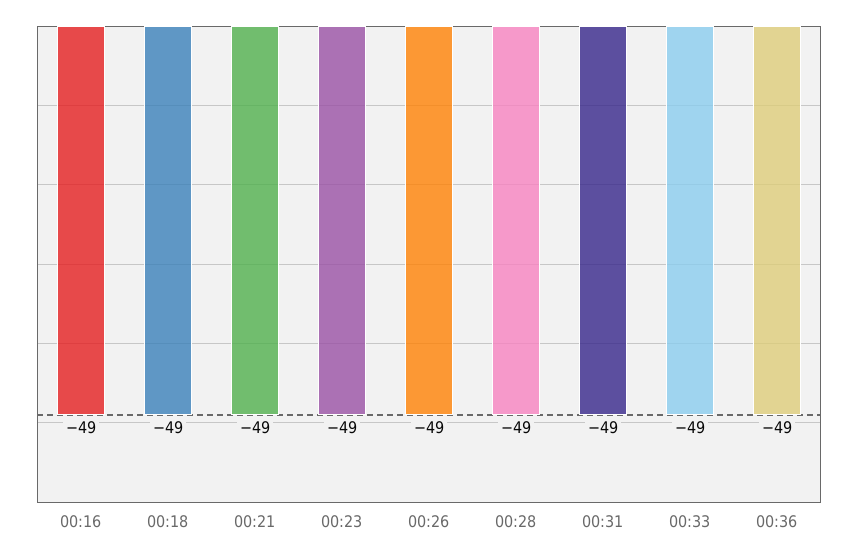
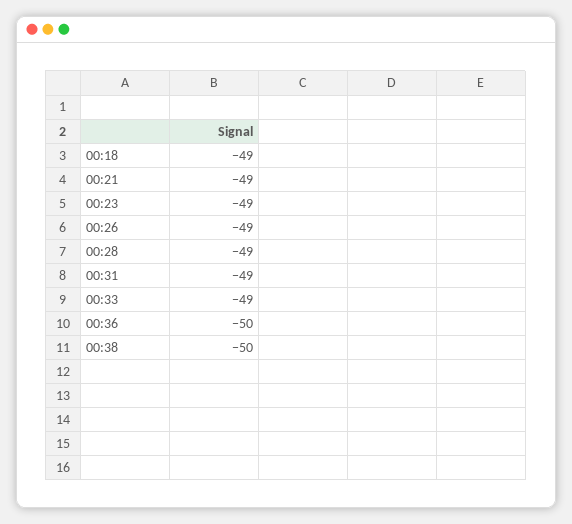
00:16: -49 -> none
00:36: -49 -> -50
00:38: none -> -50

